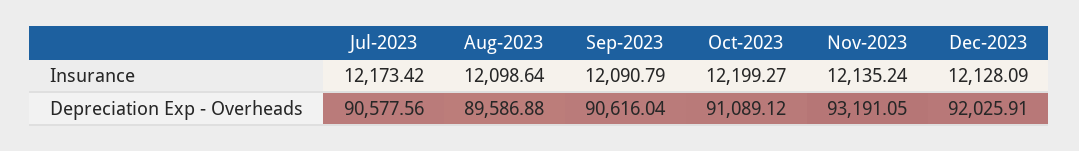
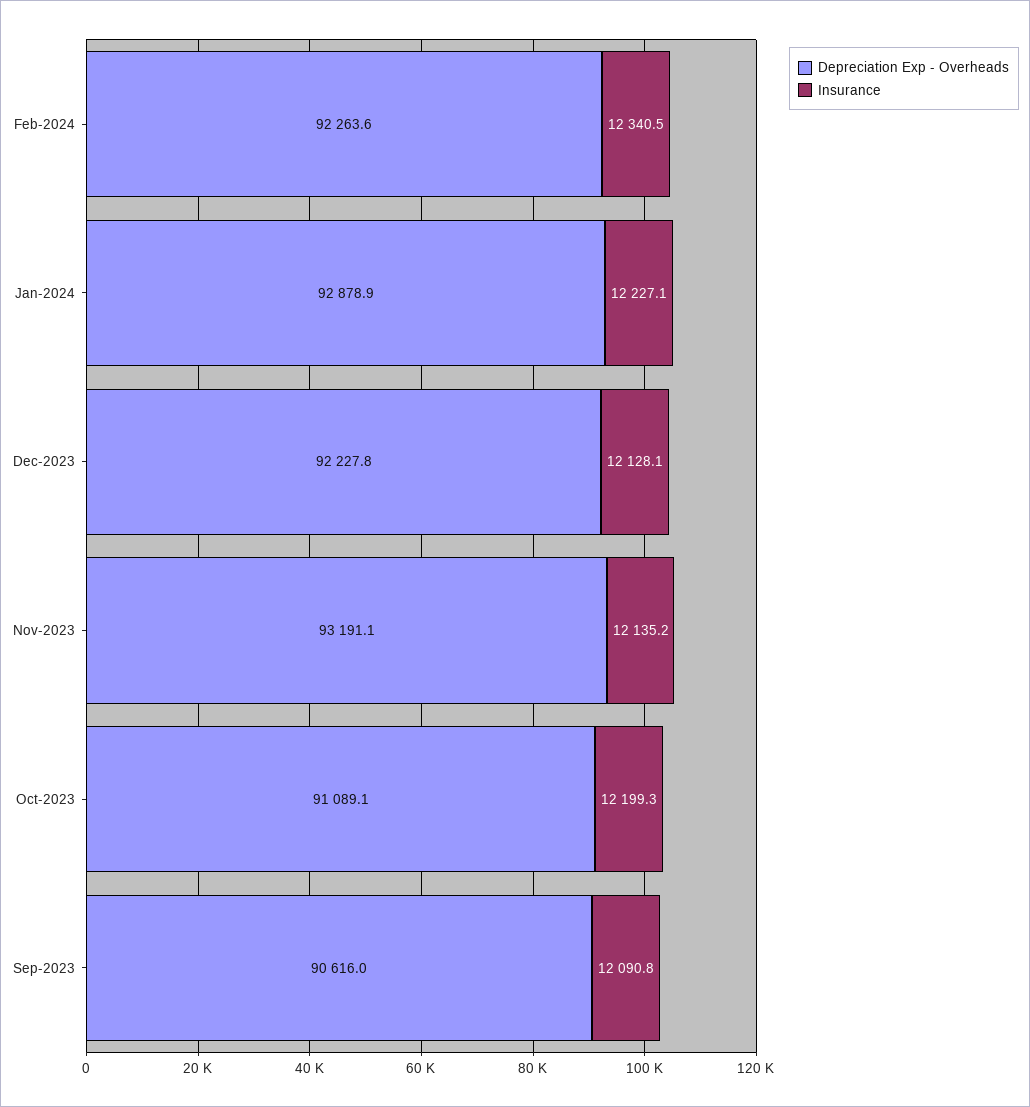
Insurance, Jul-2023: 12173.42 -> none
Insurance, Aug-2023: 12098.64 -> none
Depreciation Exp - Overheads, Jul-2023: 90577.56 -> none
Depreciation Exp - Overheads, Aug-2023: 89586.88 -> none
Depreciation Exp - Overheads, Dec-2023: 92025.91 -> 92227.8
Depreciation Exp - Overheads, Feb-2024: none -> 92263.6
Insurance, Feb-2024: none -> 12340.5
Depreciation Exp - Overheads, Jan-2024: none -> 92878.9
Insurance, Jan-2024: none -> 12227.1

